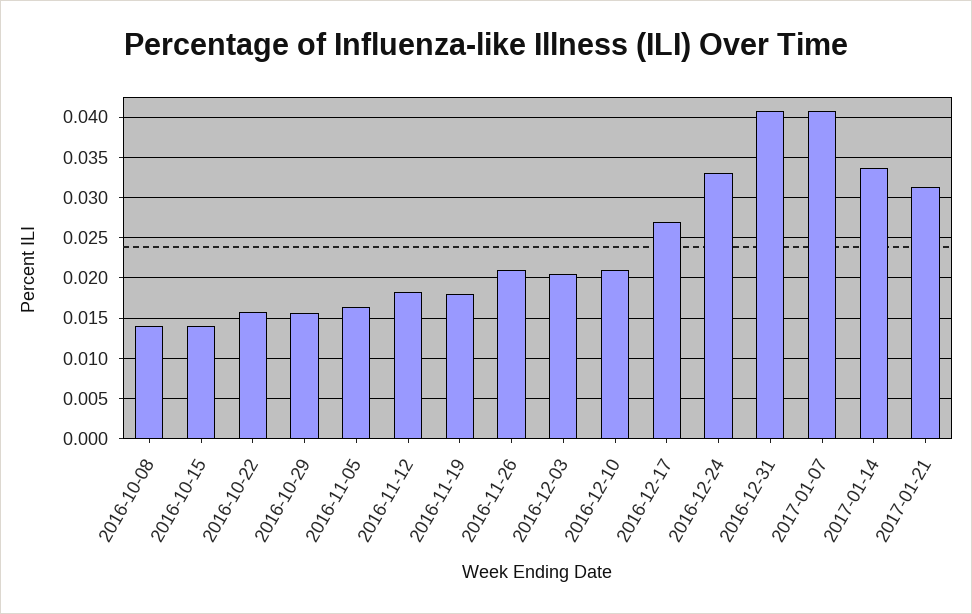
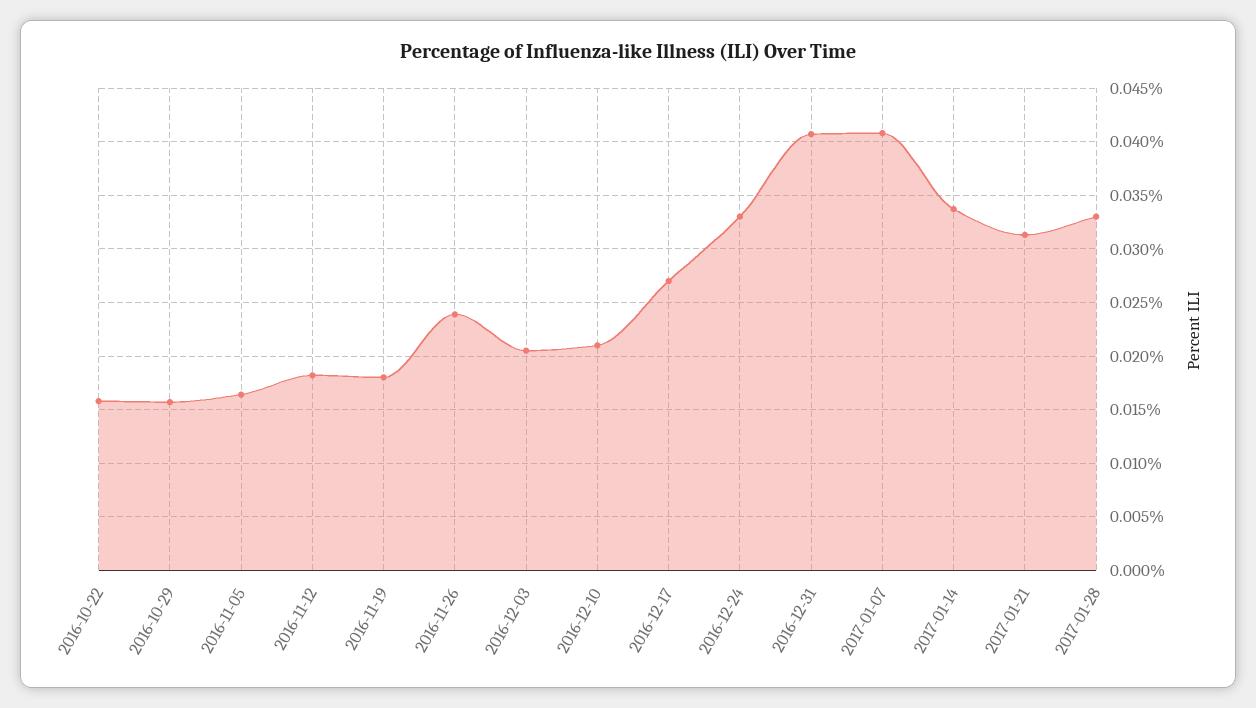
2016-10-08: 0.014 -> none
2016-10-15: 0.014 -> none
2016-11-26: 0.021 -> 0.024
2017-01-28: none -> 0.033

